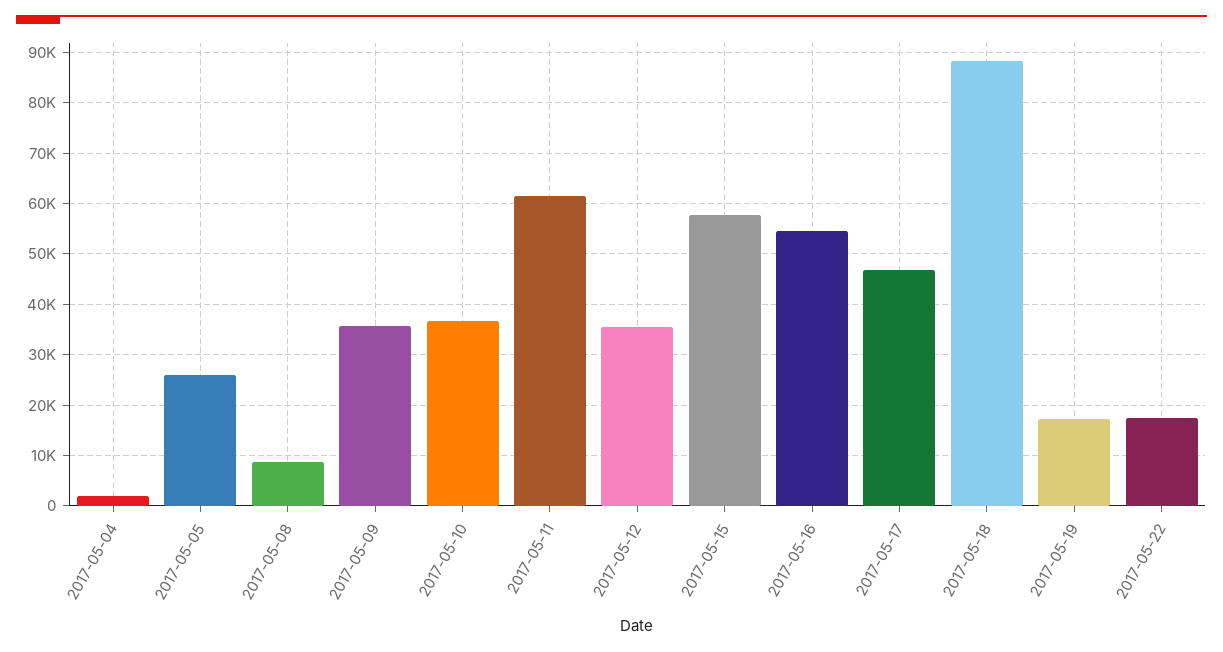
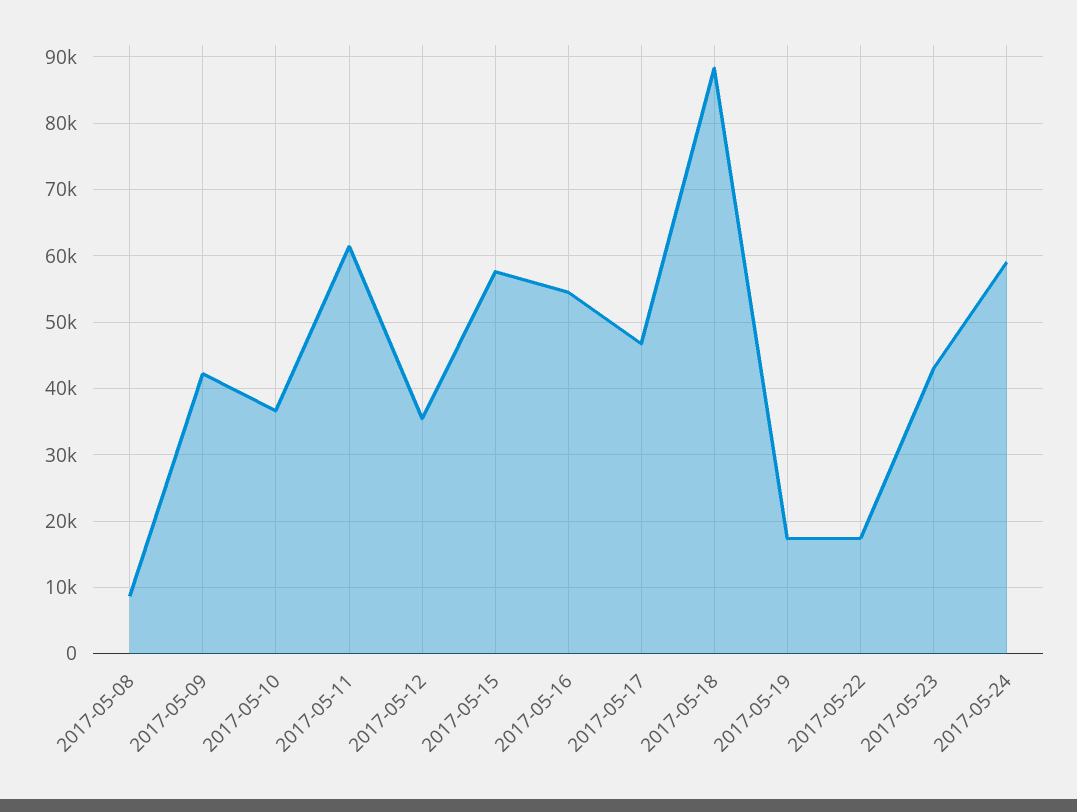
2017-05-04: 2000 -> none
2017-05-05: 26000 -> none
2017-05-09: 36000 -> 42000
2017-05-23: none -> 43000
2017-05-24: none -> 59000

